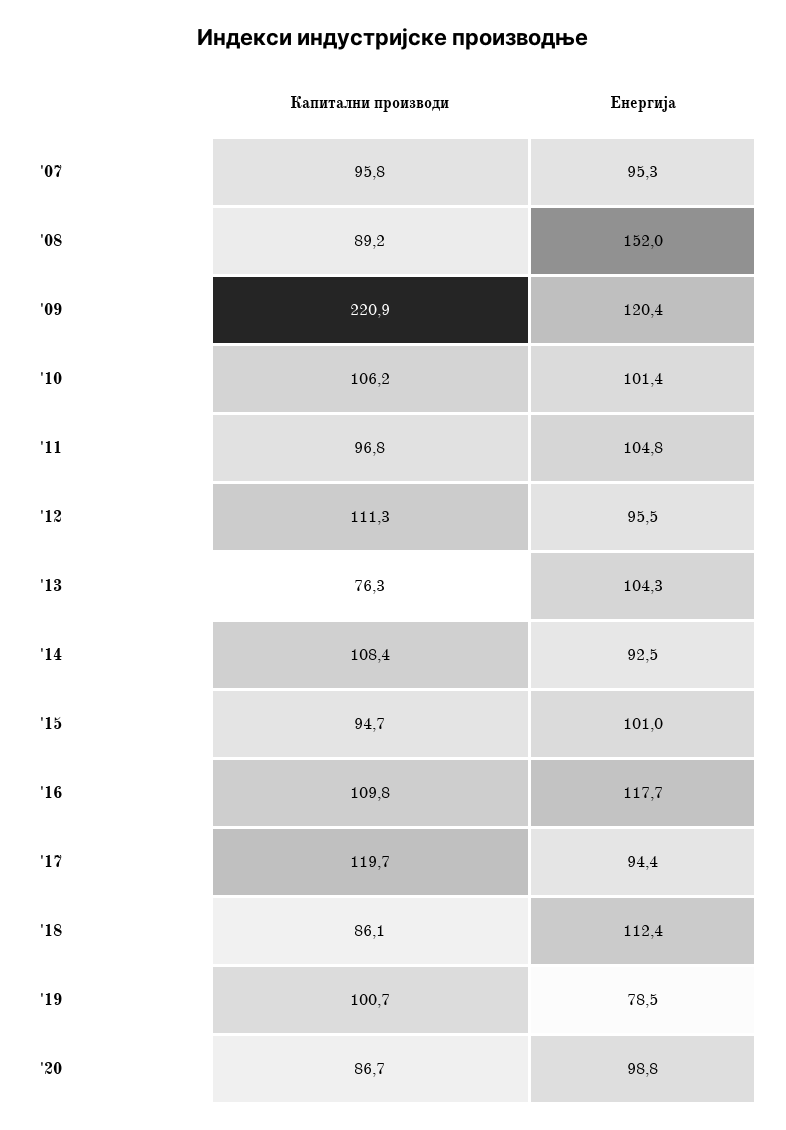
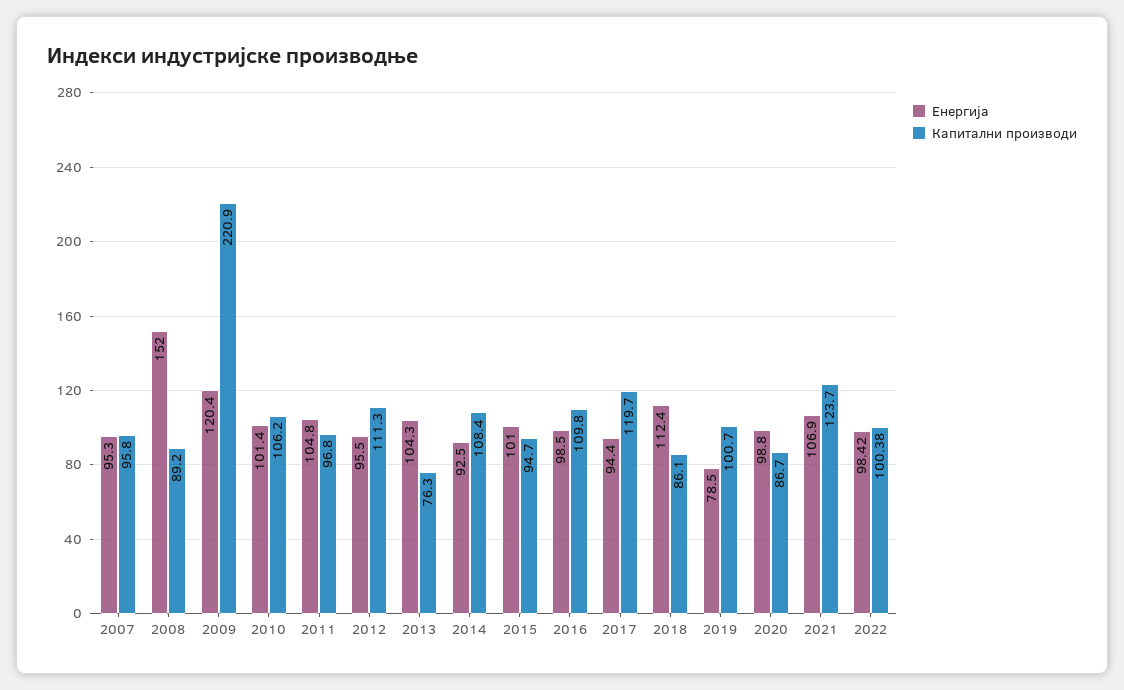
Енергија, '16: 117.7 -> 98.5
Енергија, 2021: none -> 106.9
Капитални производи, 2021: none -> 123.7
Енергија, 2022: none -> 98.42
Капитални производи, 2022: none -> 100.38

